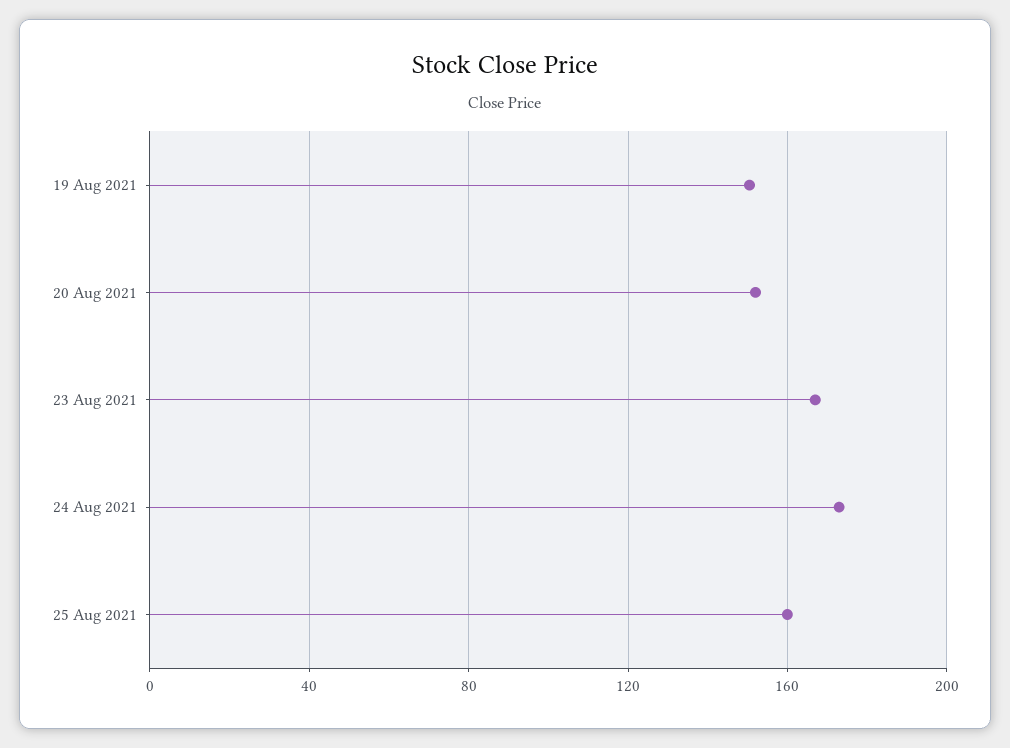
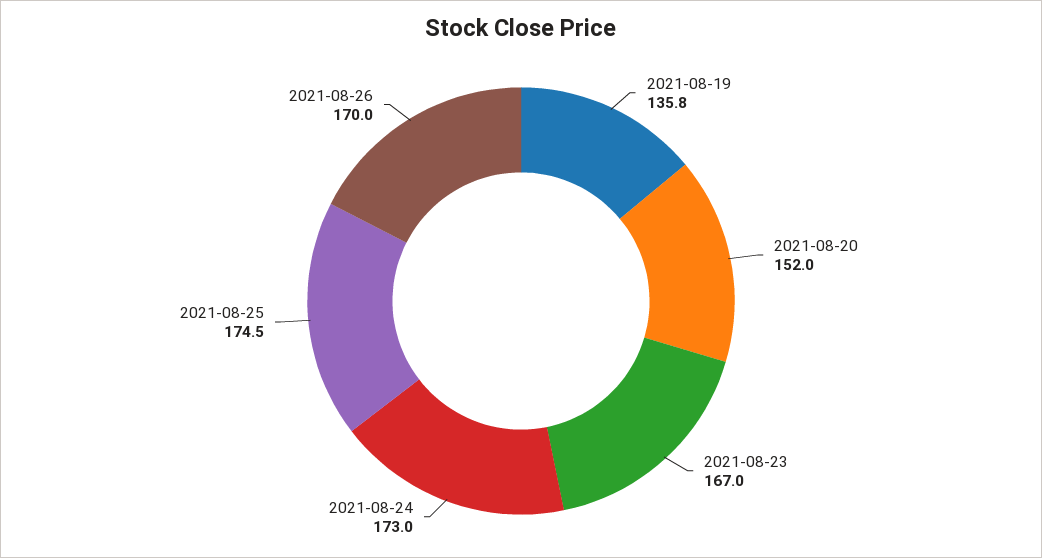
19 Aug 2021: 150 -> 135.8
25 Aug 2021: 160 -> 174.5
2021-08-26: none -> 170

